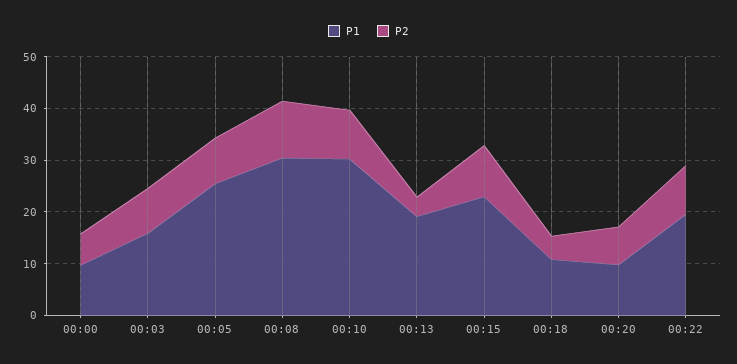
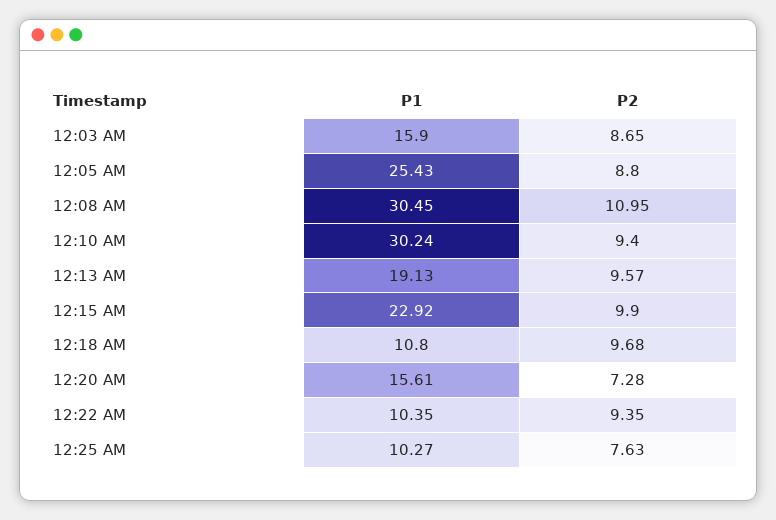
P1, 00:00: 10 -> none
P2, 00:00: 6 -> none
P2, 00:13: 4 -> 9.57
P2, 00:18: 4 -> 9.68
P1, 00:20: 10 -> 15.61
P1, 00:22: 20 -> 10.35
P1, 12:25 AM: none -> 10.27
P2, 12:25 AM: none -> 7.63

